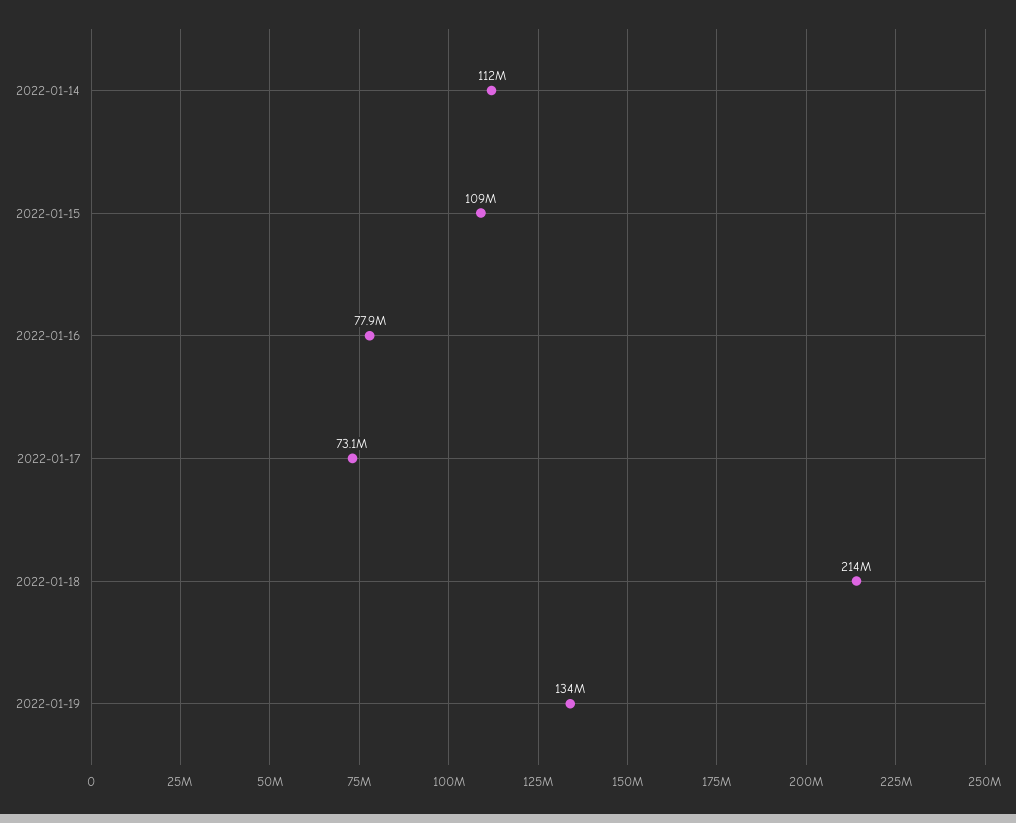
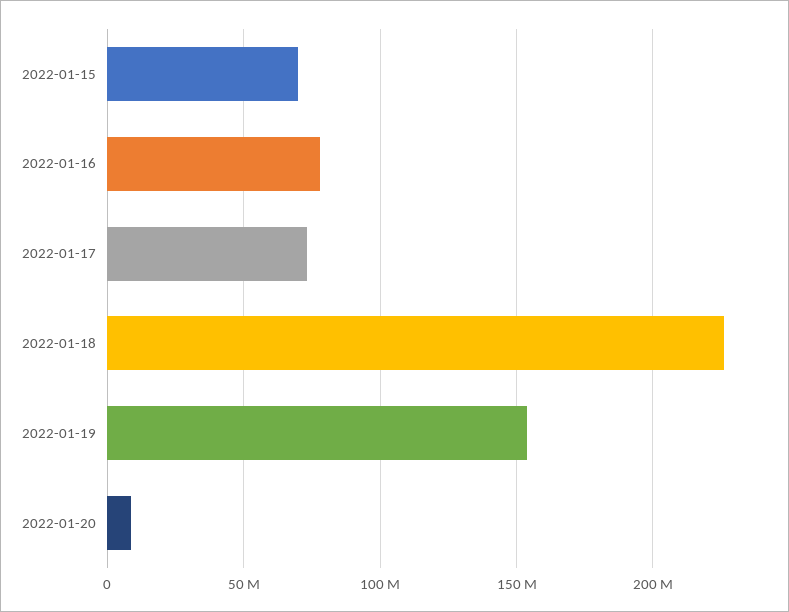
2022-01-14: 112000000 -> none
2022-01-15: 109000000 -> 70000000
2022-01-18: 214000000 -> 225000000
2022-01-19: 134000000 -> 155000000
2022-01-20: none -> 10000000

